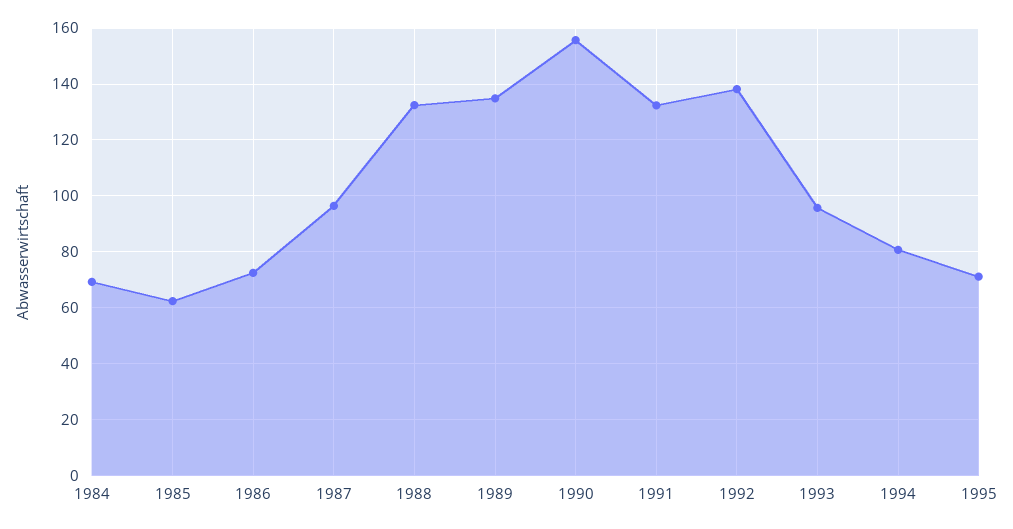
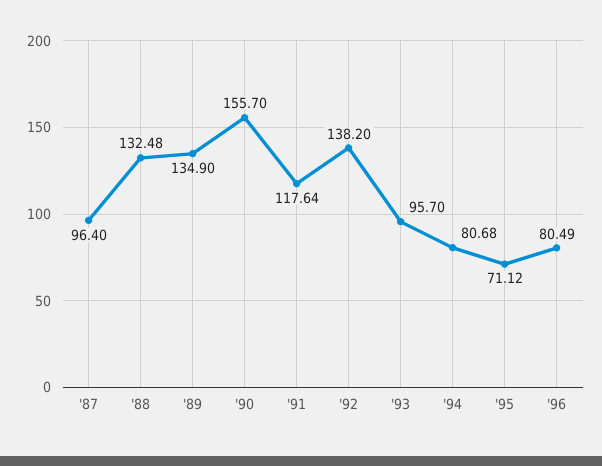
1984: 70 -> none
1985: 62.5 -> none
1986: 72.5 -> none
1991: 132.5 -> 117.64
'96: none -> 80.49

